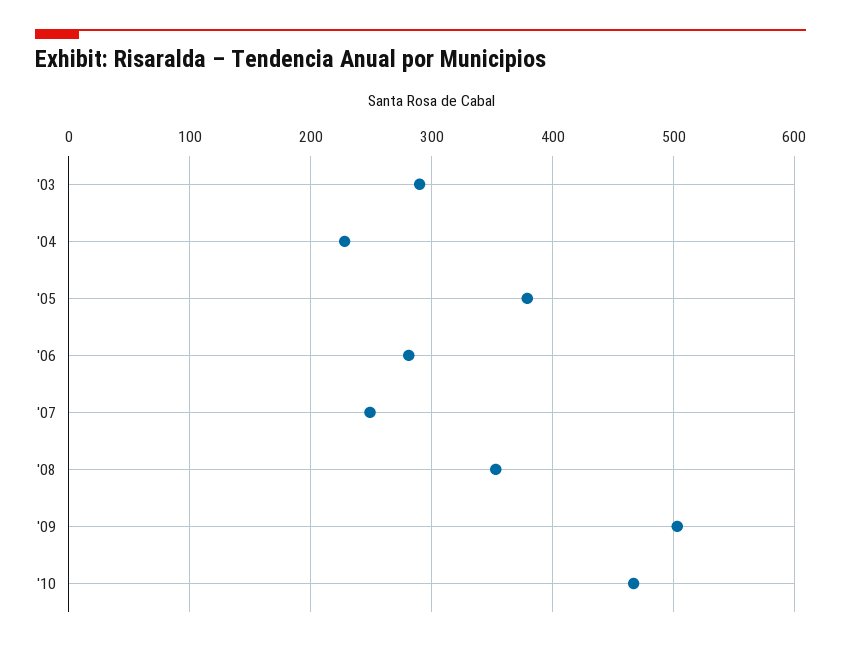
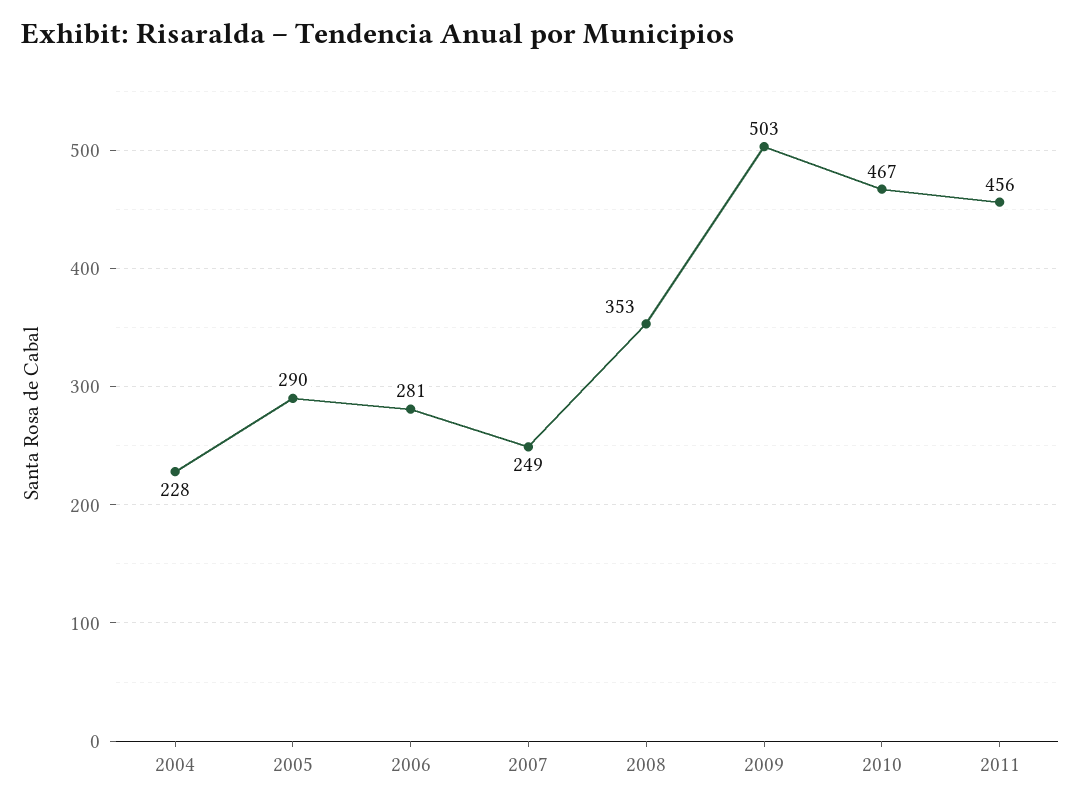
'03: 290 -> none
'05: 380 -> 290
2011: none -> 456

